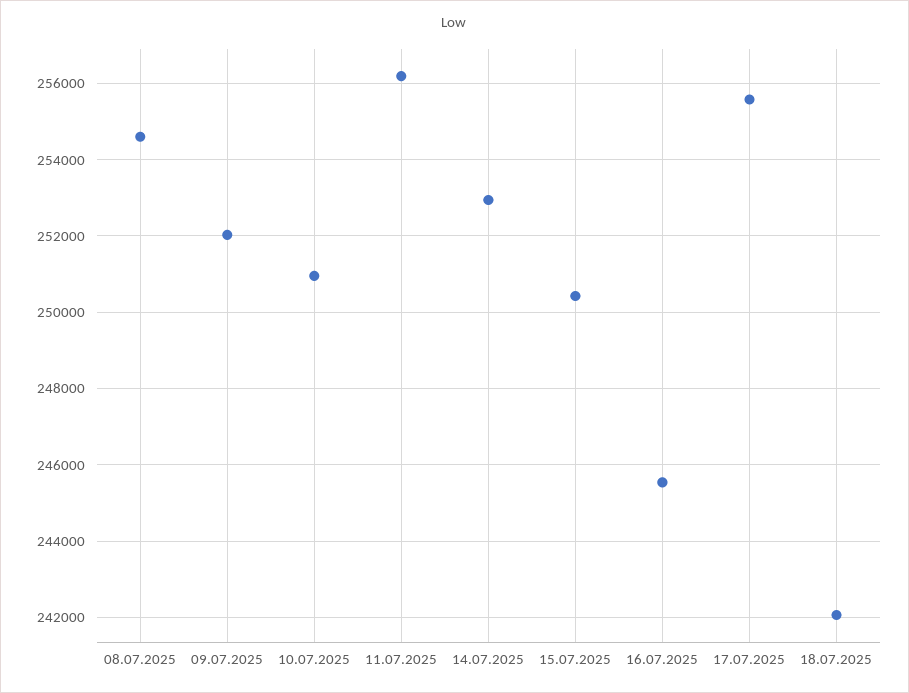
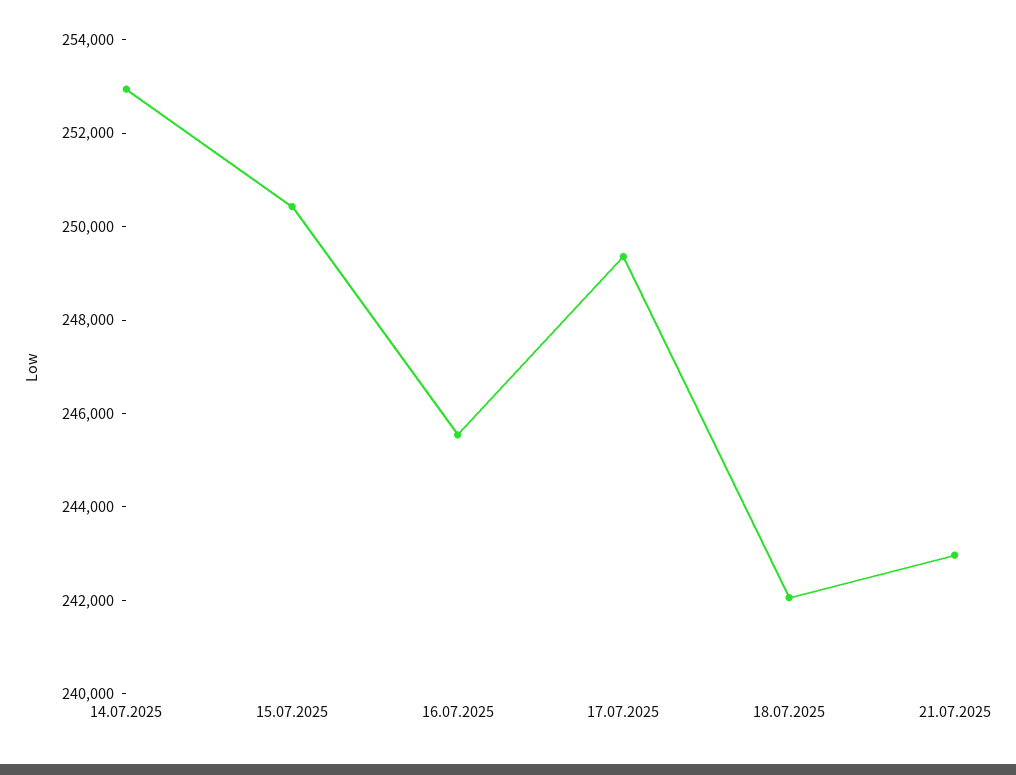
08.07.2025: 254600 -> none
09.07.2025: 252000 -> none
10.07.2025: 251000 -> none
11.07.2025: 256200 -> none
17.07.2025: 255600 -> 249500
21.07.2025: none -> 243000

